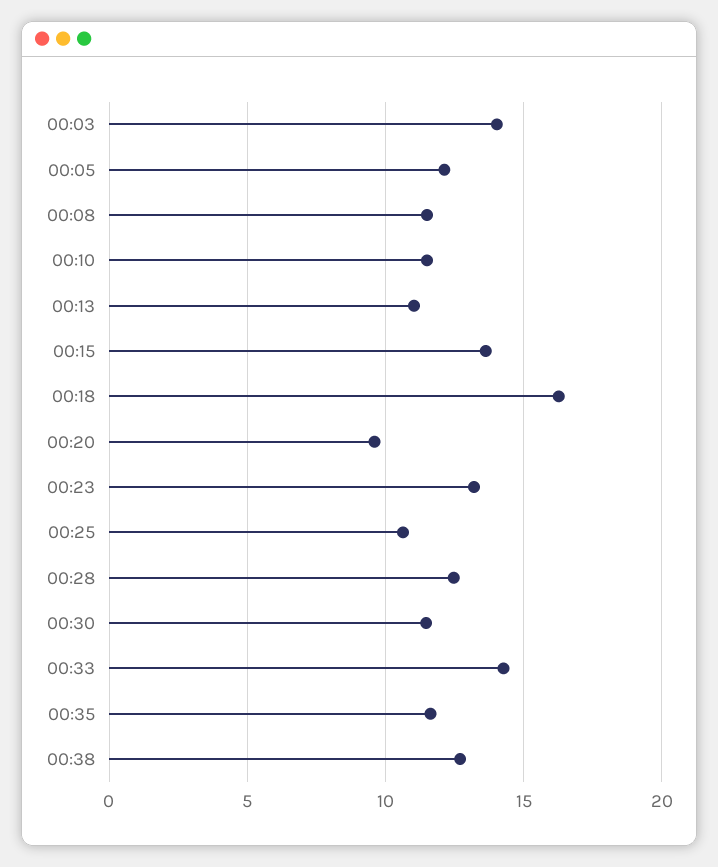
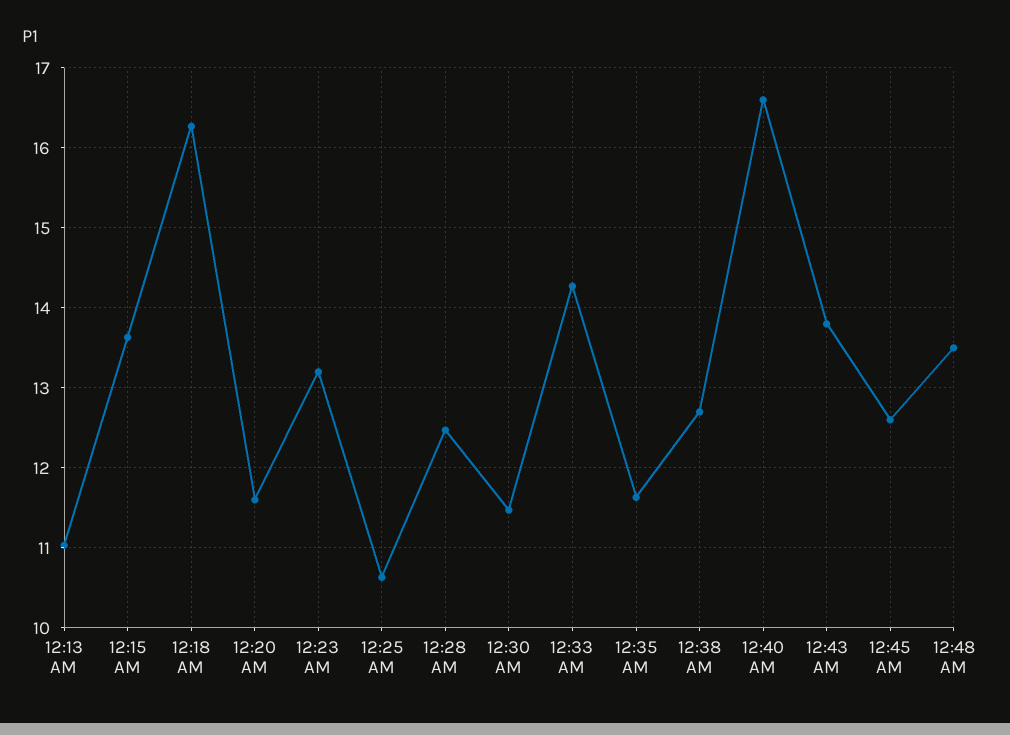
00:03: 14 -> none
00:05: 12 -> none
00:08: 11.5 -> none
00:10: 11.5 -> none
00:20: 9.5 -> 11.6
12:40 AM: none -> 16.6
12:43 AM: none -> 13.8
12:45 AM: none -> 12.6
12:48 AM: none -> 13.5

